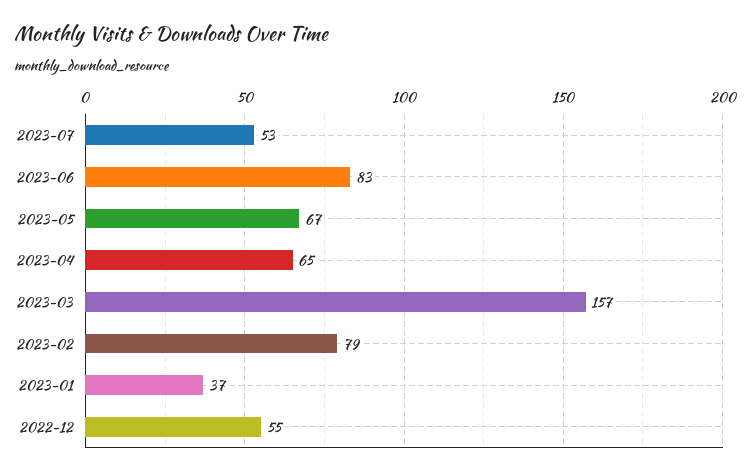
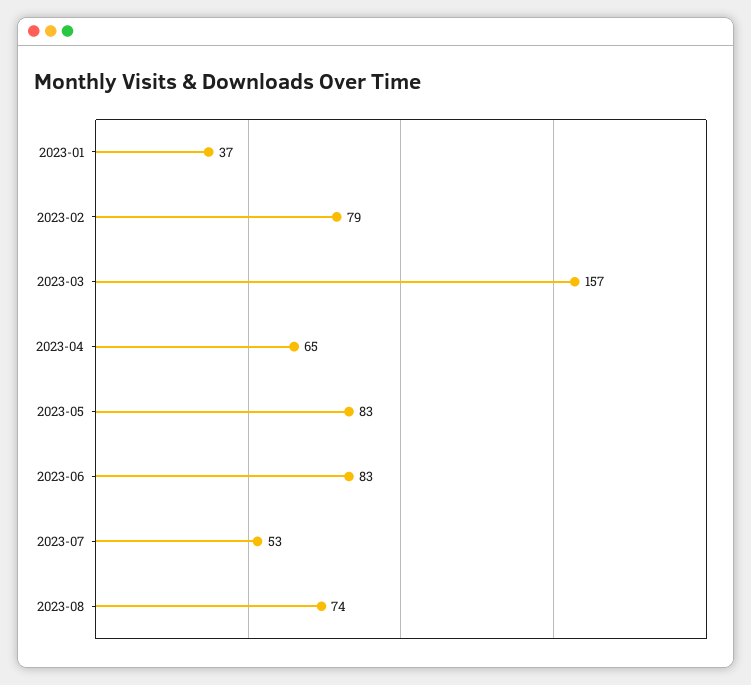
2023-05: 67 -> 83
2022-12: 55 -> none
2023-08: none -> 74

